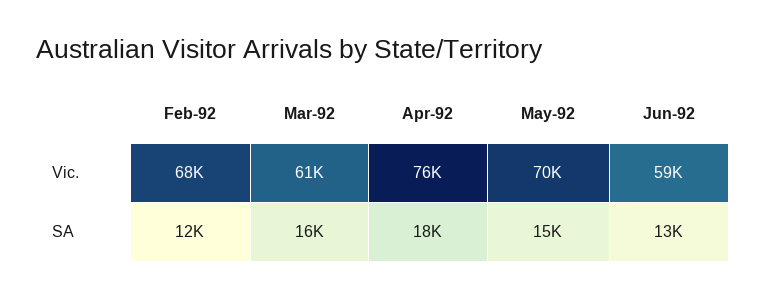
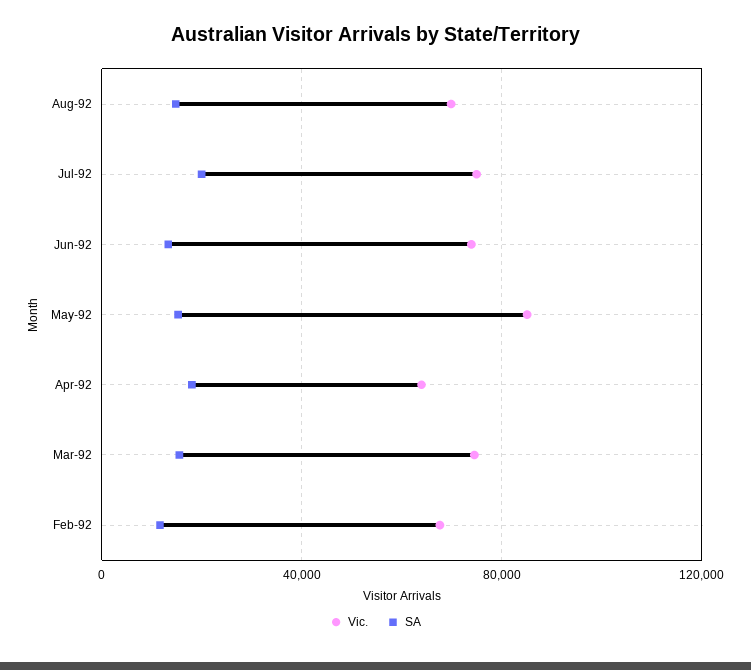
Vic., Mar-92: 61000 -> 75000
Vic., Apr-92: 76000 -> 65000
Vic., May-92: 70000 -> 85000
Vic., Jun-92: 59000 -> 75000
Vic., Aug-92: none -> 70000
SA, Aug-92: none -> 15000
Vic., Jul-92: none -> 75000
SA, Jul-92: none -> 20000

